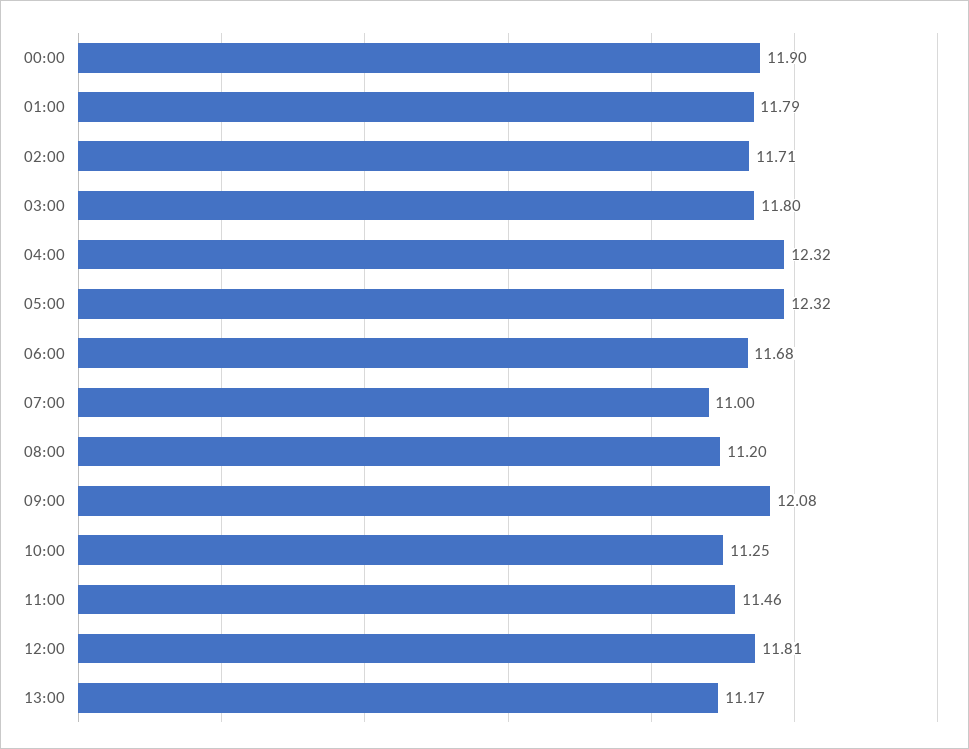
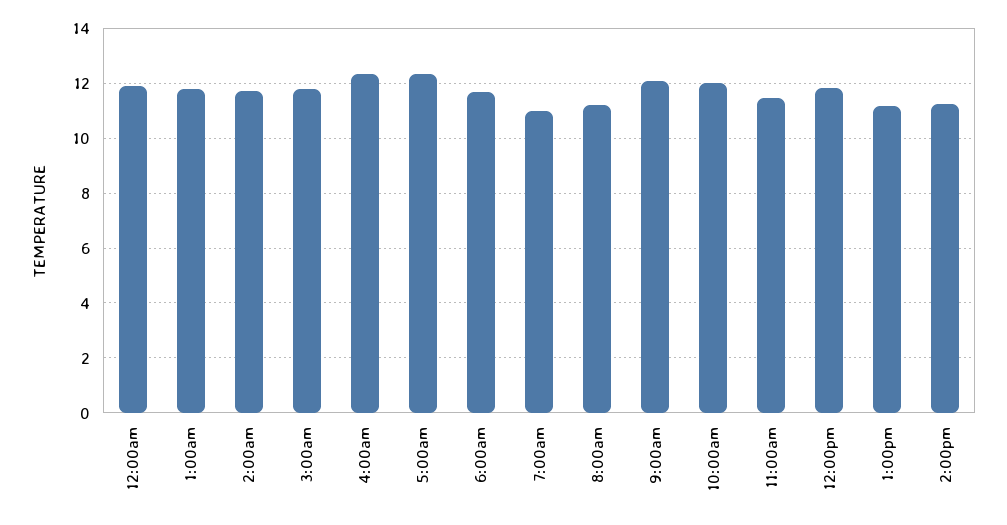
10:00: 11.25 -> 12
2:00pm: none -> 11.25

